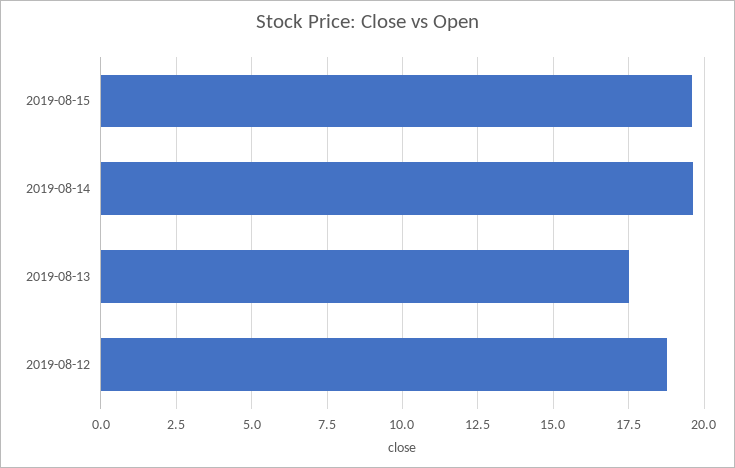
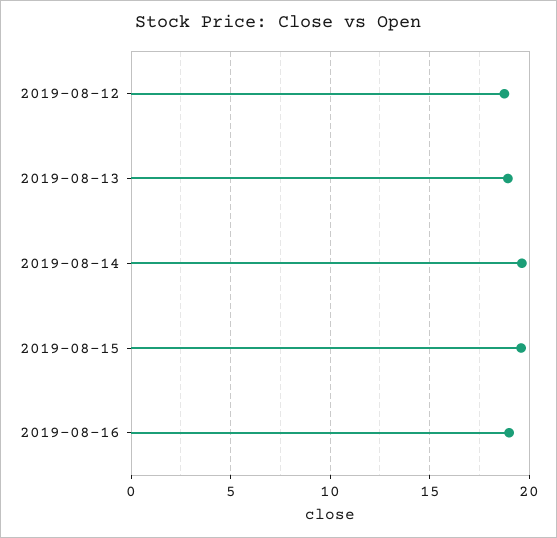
2019-08-13: 17.5 -> 19
2019-08-16: none -> 19

